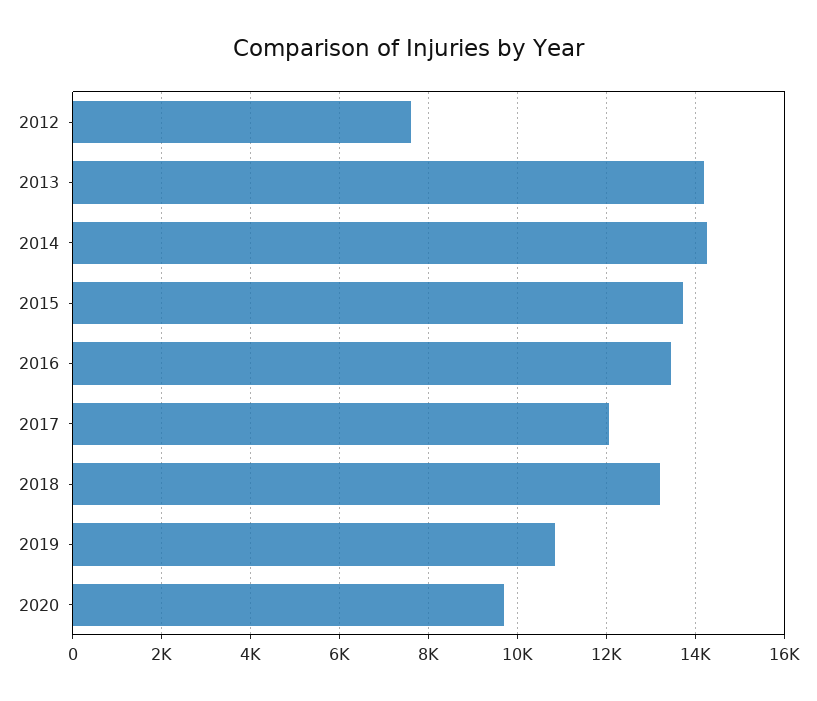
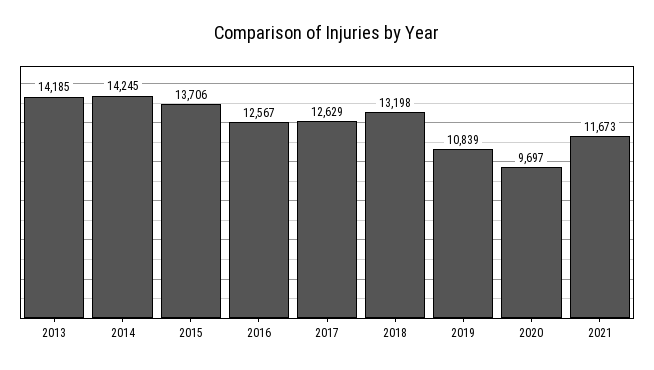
2012: 7600 -> none
2016: 13400 -> 12567
2017: 12000 -> 12629
2021: none -> 11673

